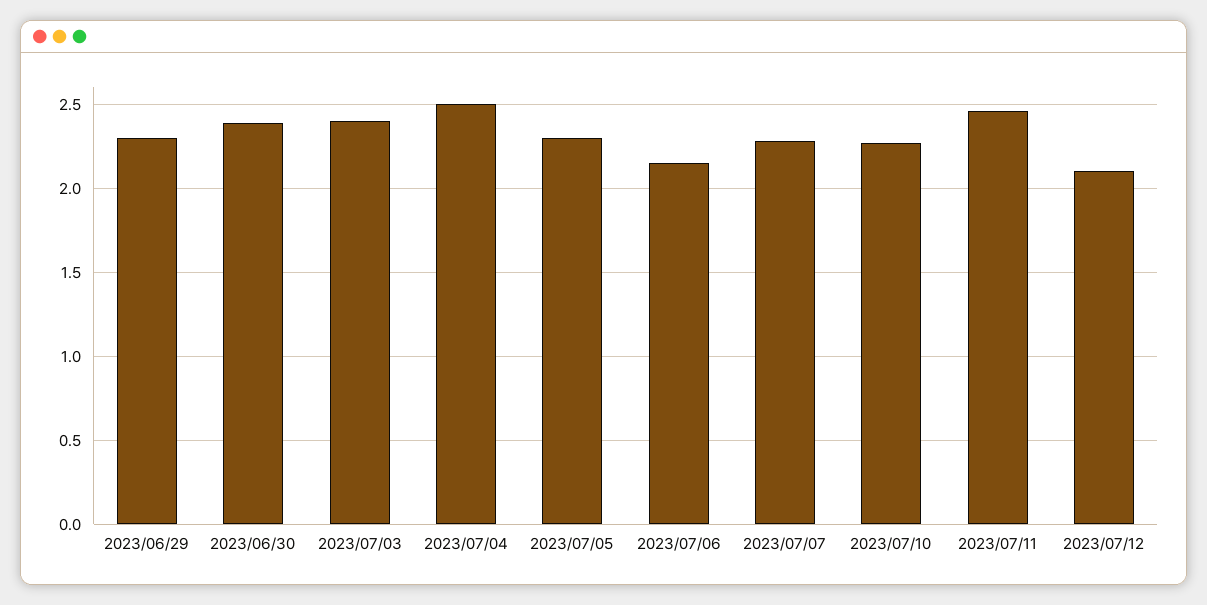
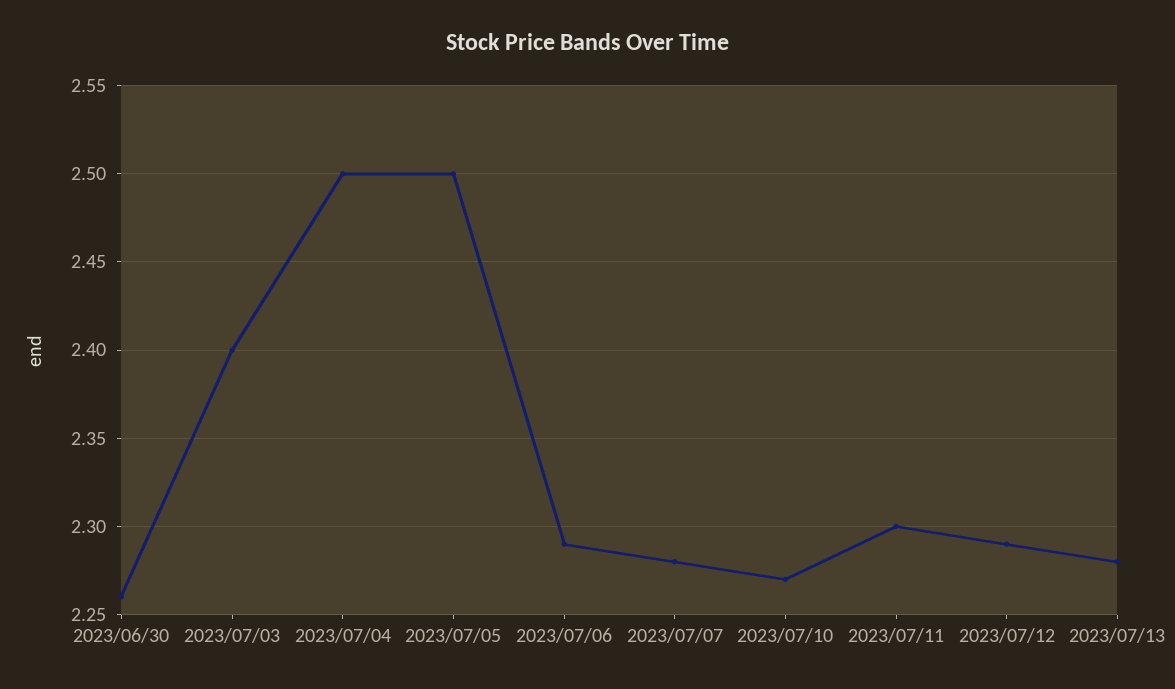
2023/06/29: 2.3 -> none
2023/06/30: 2.4 -> 2.26
2023/07/05: 2.3 -> 2.5
2023/07/06: 2.15 -> 2.29
2023/07/11: 2.45 -> 2.3
2023/07/12: 2.1 -> 2.29
2023/07/13: none -> 2.28

